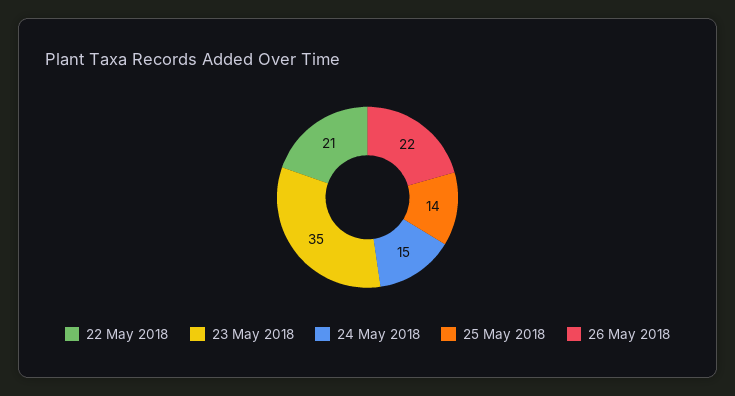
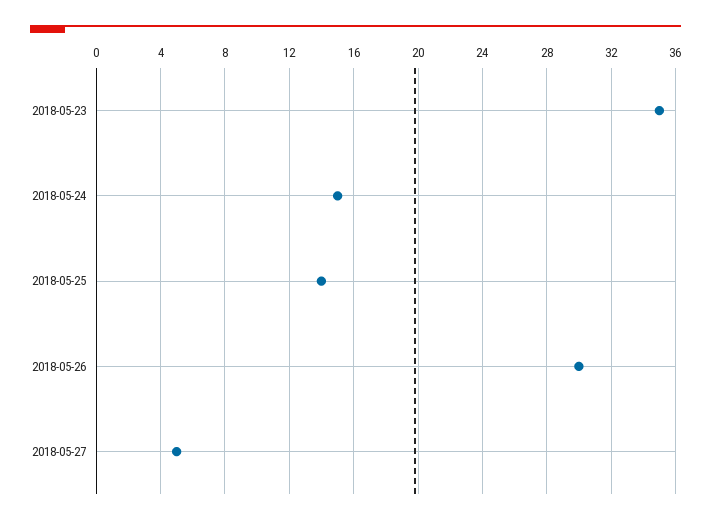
22 May 2018: 21 -> none
26 May 2018: 22 -> 30
2018-05-27: none -> 5

